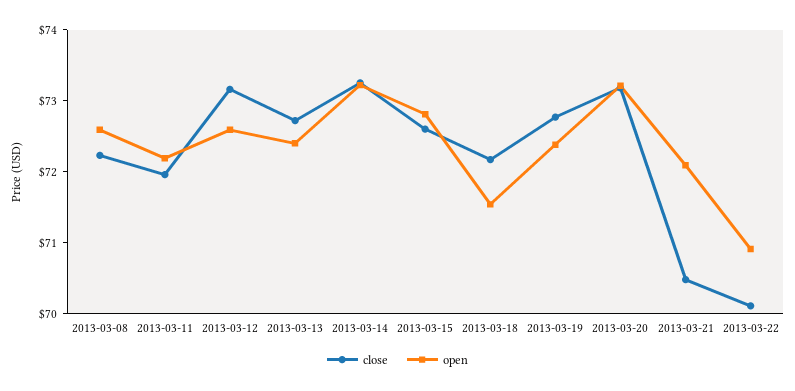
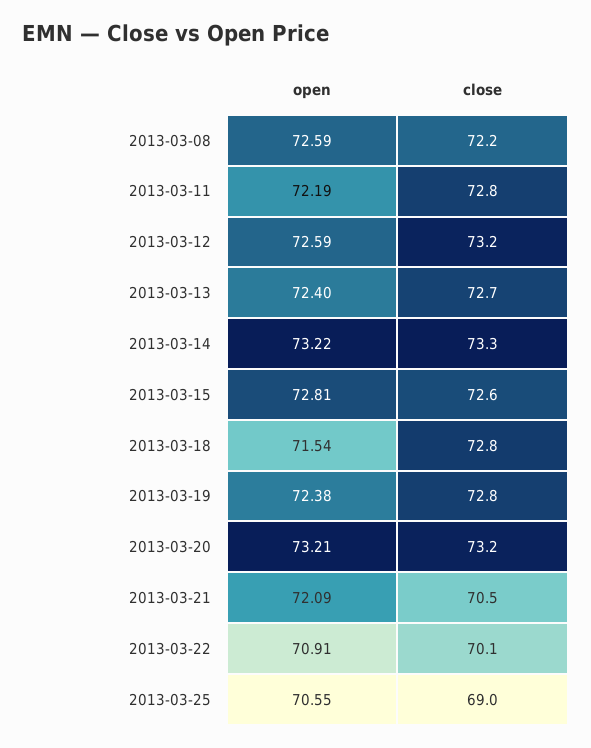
close, 2013-03-11: 72 -> 72.8
close, 2013-03-18: 72.2 -> 72.8
open, 2013-03-25: none -> 70.55
close, 2013-03-25: none -> 69

